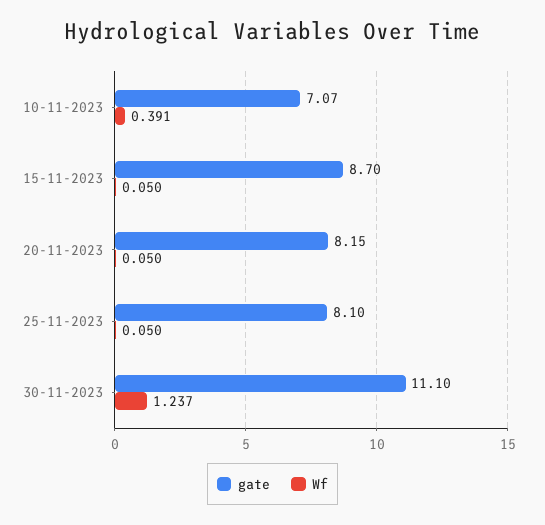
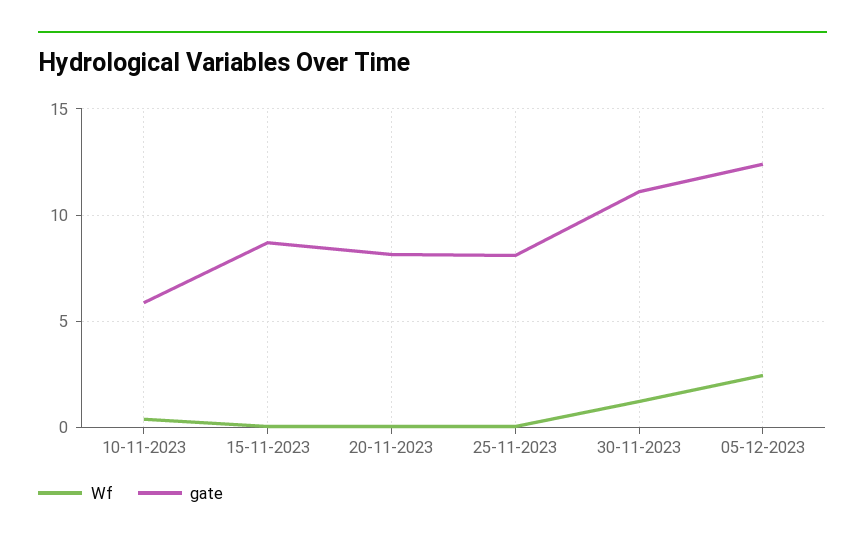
gate, 10-11-2023: 7.07 -> 6
Wf, 05-12-2023: none -> 2.5
gate, 05-12-2023: none -> 12.5

